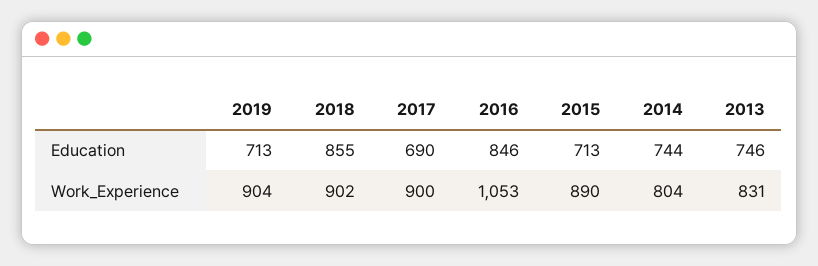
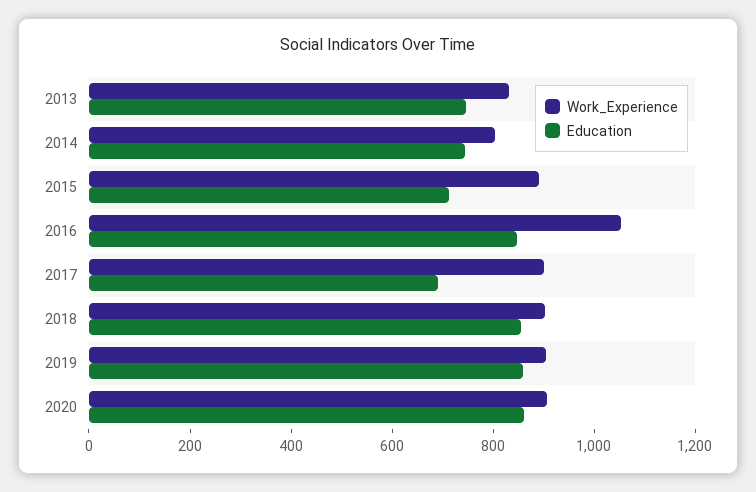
Education, 2019: 713 -> 850
Work_Experience, 2020: none -> 900
Education, 2020: none -> 850

